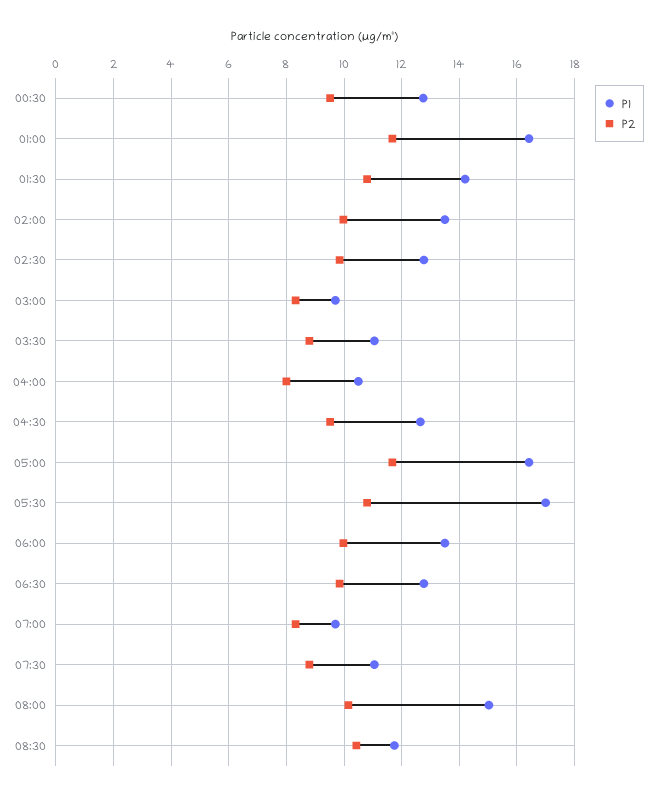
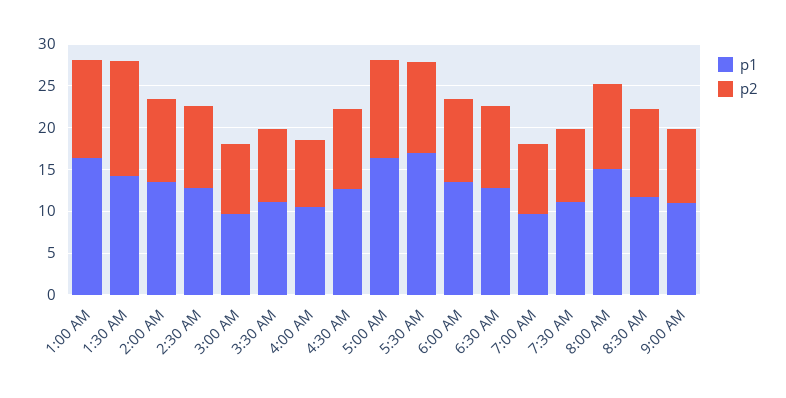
P1, 00:30: 12.75 -> none
P2, 00:30: 9.5 -> none
P2, 01:30: 10.75 -> 14
P1, 9:00 AM: none -> 11
P2, 9:00 AM: none -> 9

